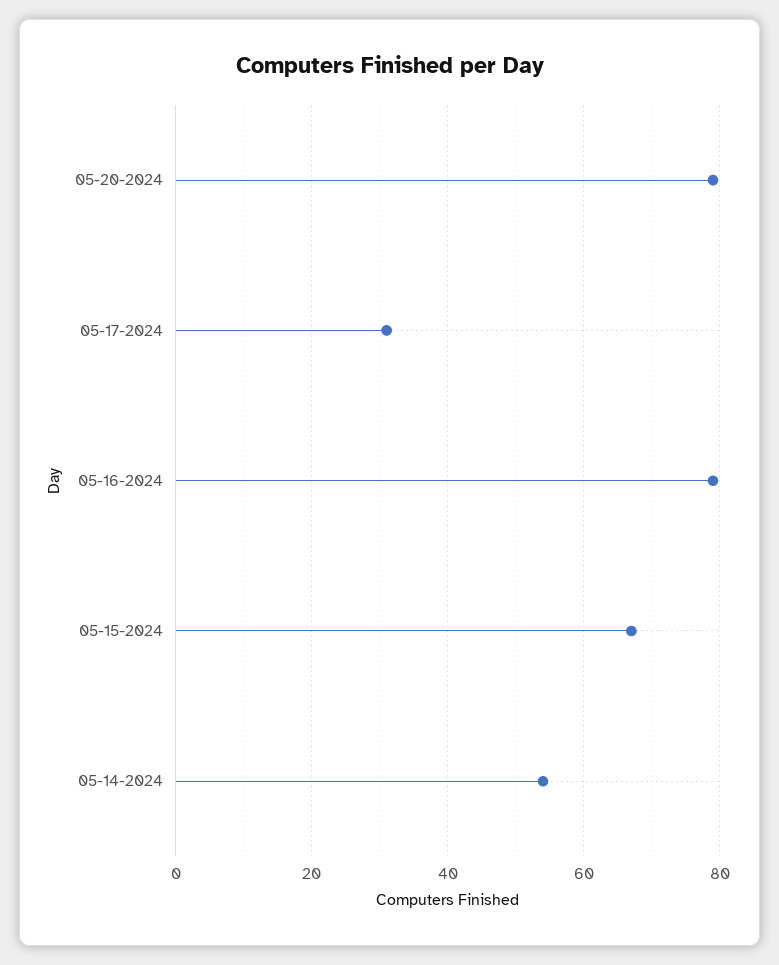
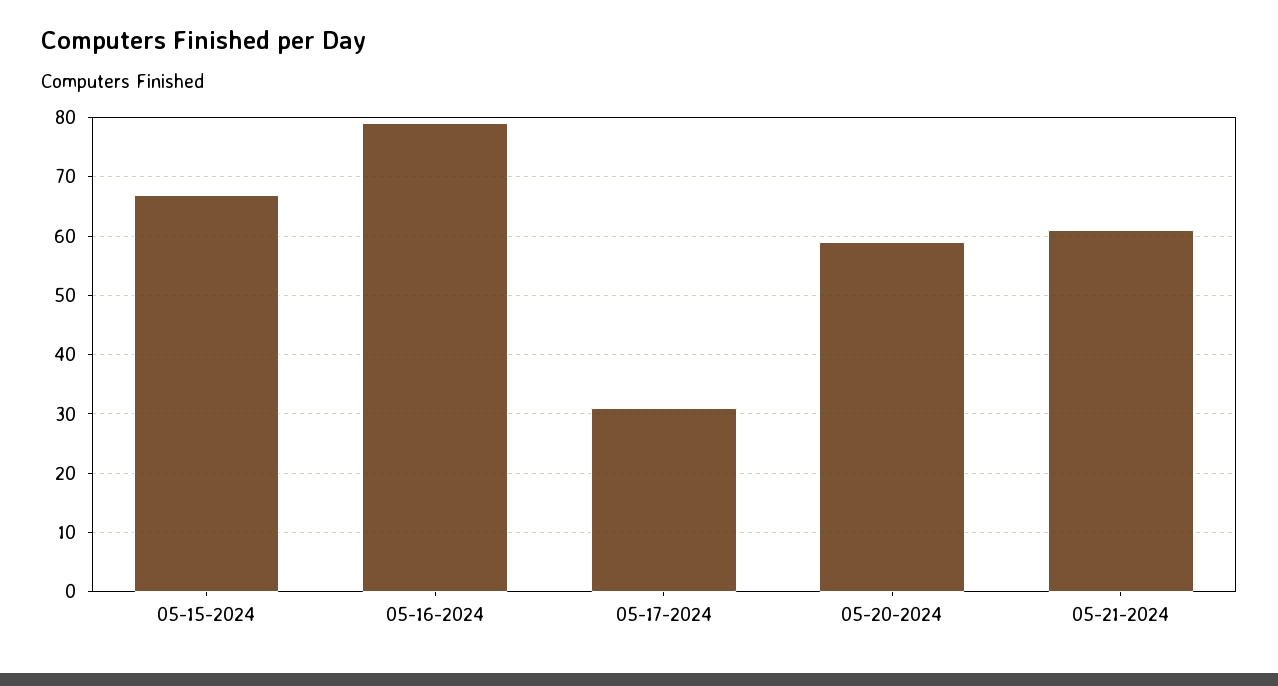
05-20-2024: 80 -> 60
05-14-2024: 55 -> none
05-21-2024: none -> 60

